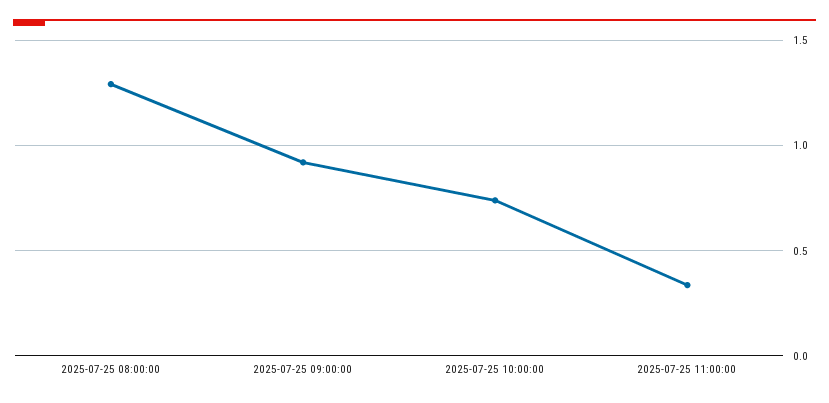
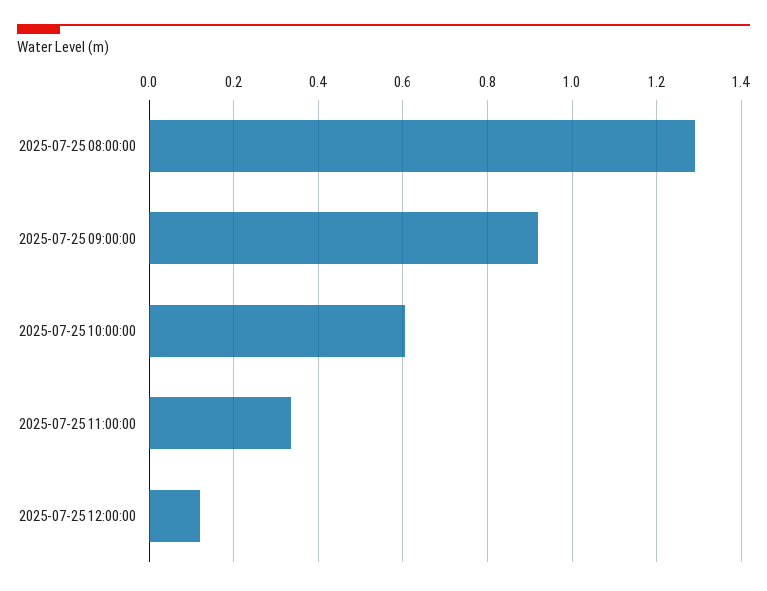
2025-07-25 10:00:00: 0.75 -> 0.6
2025-07-25 12:00:00: none -> 0.12

